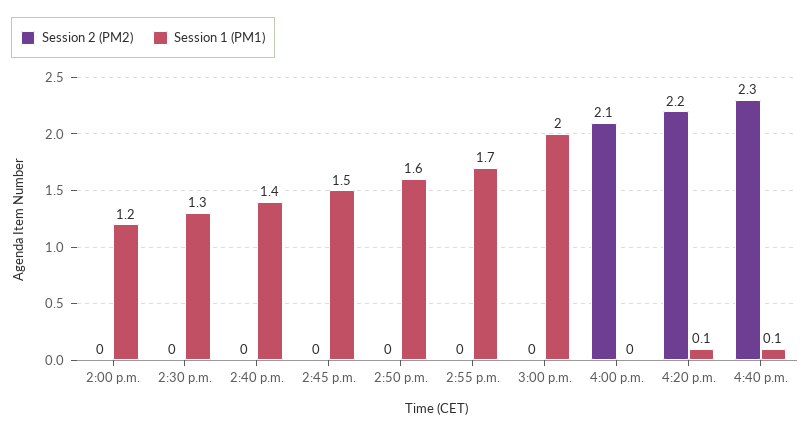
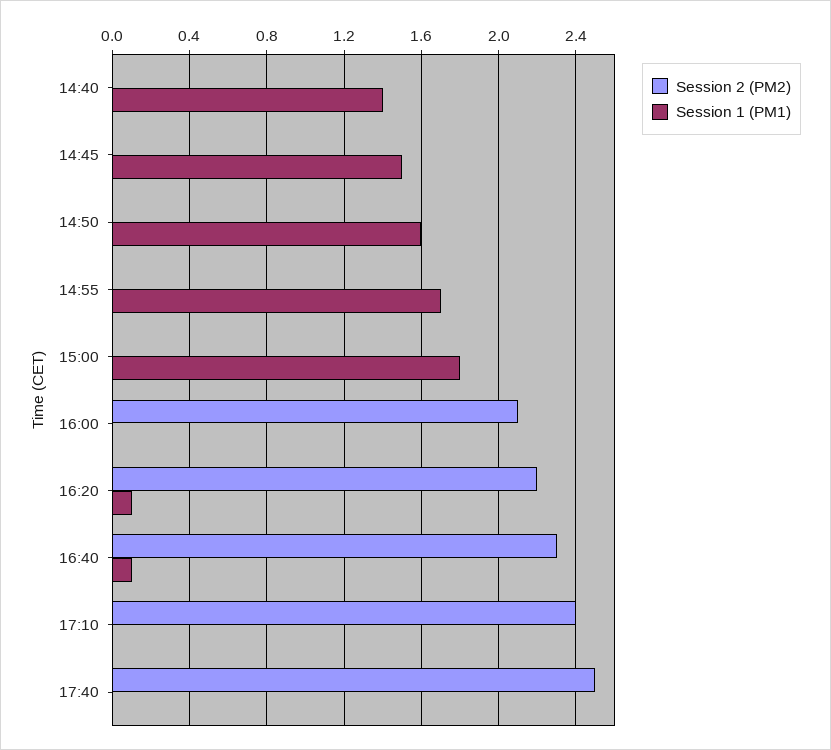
Session 2 (PM2), 2:00 p.m.: 0 -> none
Session 1 (PM1), 2:00 p.m.: 1.2 -> none
Session 2 (PM2), 2:30 p.m.: 0 -> none
Session 1 (PM1), 2:30 p.m.: 1.3 -> none
Session 1 (PM1), 3:00 p.m.: 2 -> 1.8
Session 2 (PM2), 17:10: none -> 2.4
Session 1 (PM1), 17:10: none -> 0
Session 2 (PM2), 17:40: none -> 2.5
Session 1 (PM1), 17:40: none -> 0

